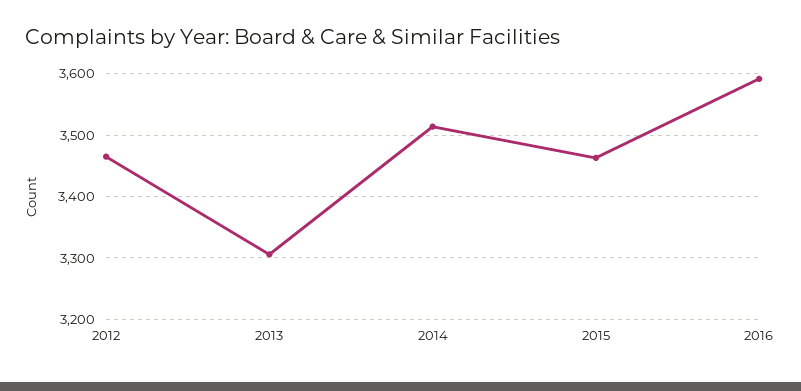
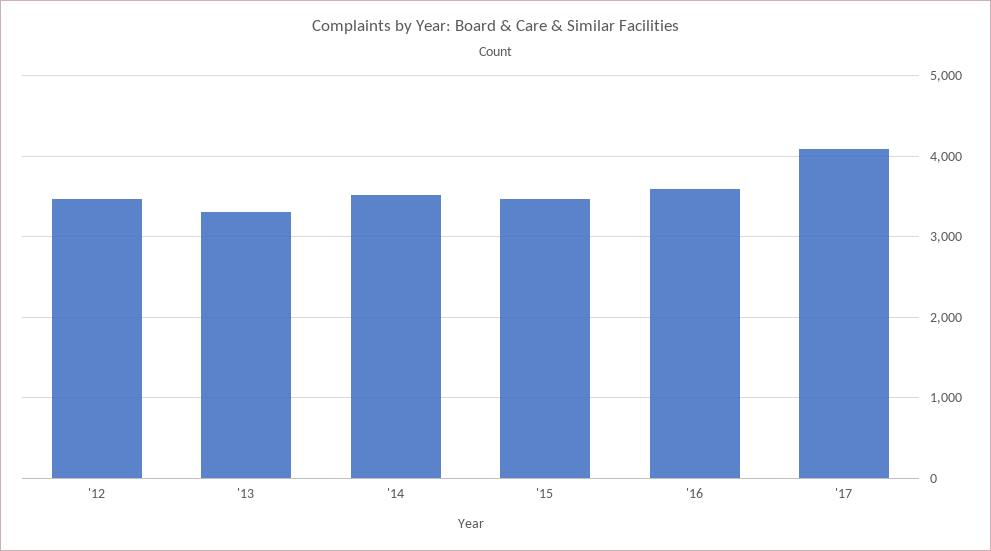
'17: none -> 4100

